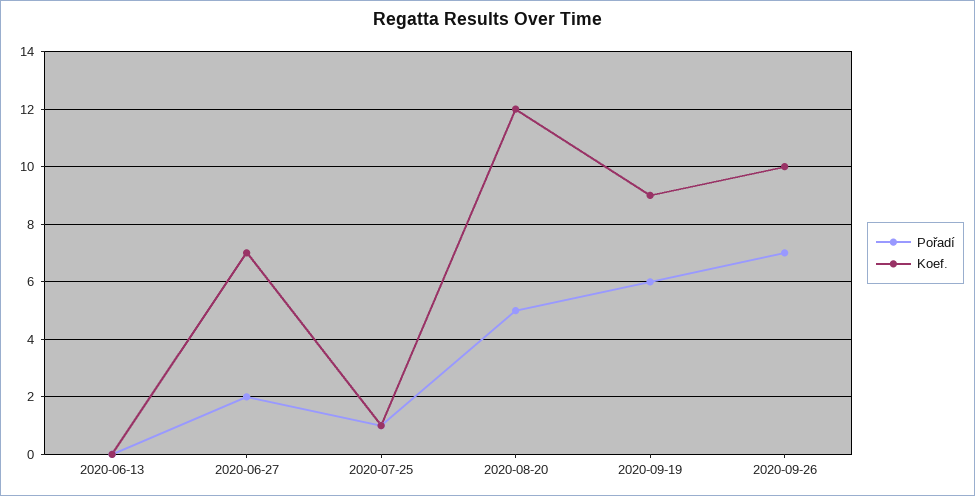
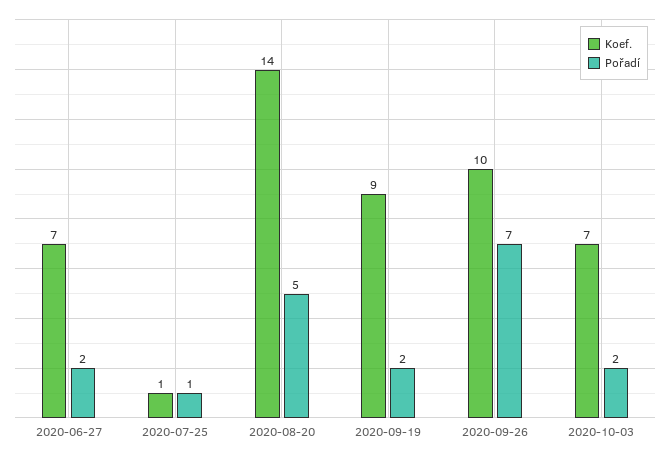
Pořadí, 2020-06-13: 0 -> none
Koef., 2020-06-13: 0 -> none
Koef., 2020-08-20: 12 -> 14
Pořadí, 2020-09-19: 6 -> 2
Koef., 2020-10-03: none -> 7
Pořadí, 2020-10-03: none -> 2

